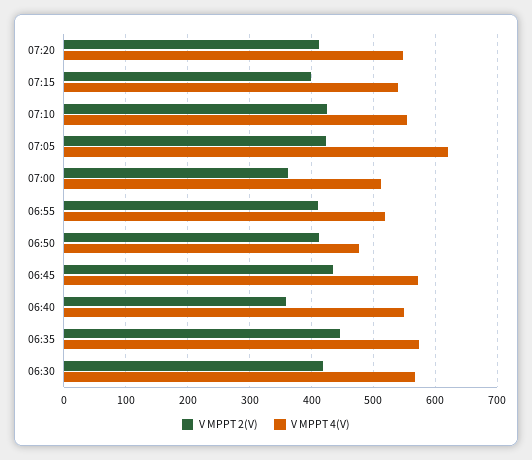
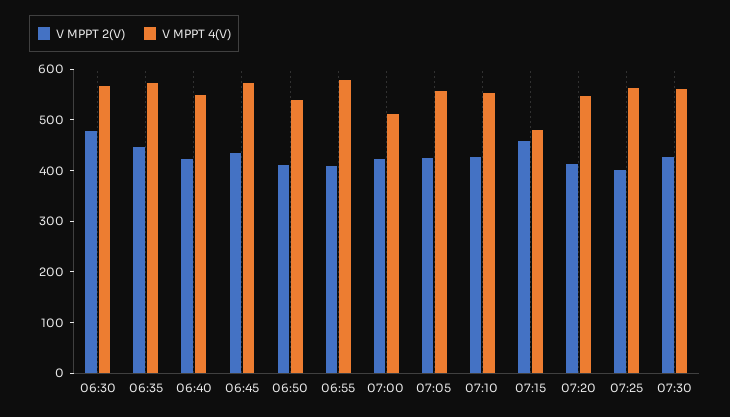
V MPPT 2(V), 07:15: 400 -> 460
V MPPT 4(V), 07:15: 540 -> 480
V MPPT 4(V), 07:05: 620 -> 560
V MPPT 2(V), 07:00: 360 -> 420
V MPPT 4(V), 06:55: 520 -> 580
V MPPT 4(V), 06:50: 480 -> 540
V MPPT 2(V), 06:40: 360 -> 420
V MPPT 2(V), 06:30: 420 -> 480
V MPPT 2(V), 07:25: none -> 400
V MPPT 4(V), 07:25: none -> 560
V MPPT 2(V), 07:30: none -> 420
V MPPT 4(V), 07:30: none -> 560

